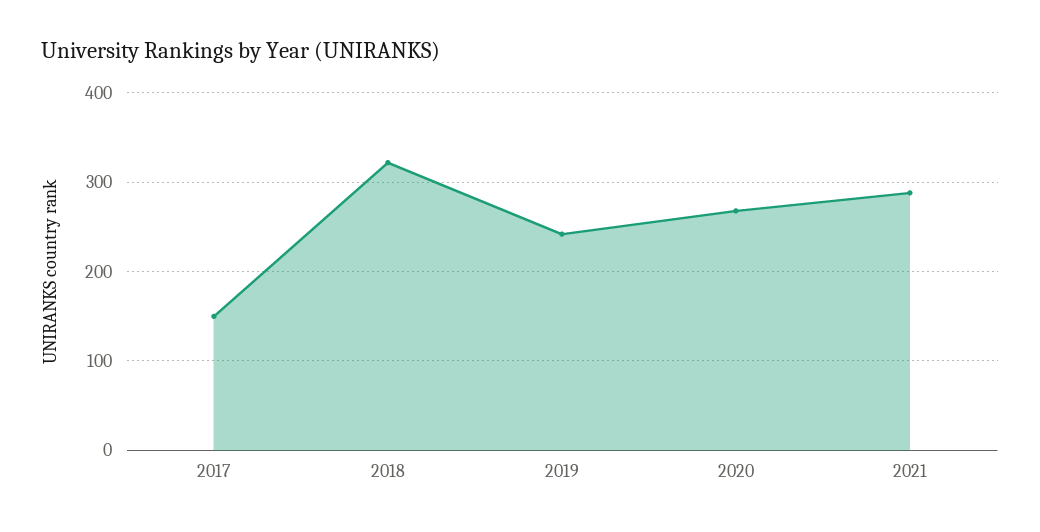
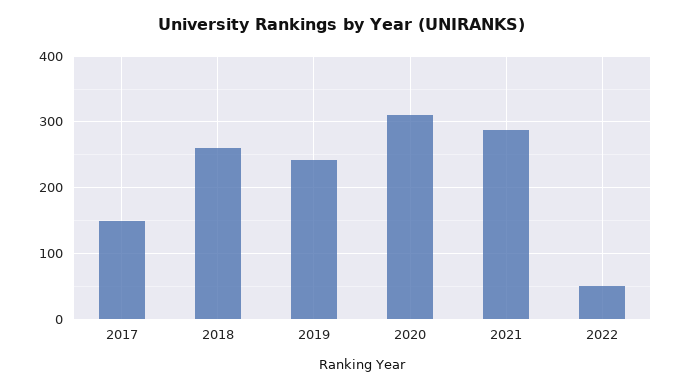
2018: 320 -> 260
2020: 270 -> 310
2022: none -> 50

